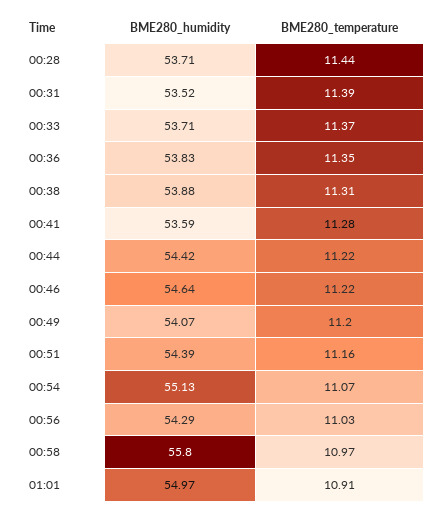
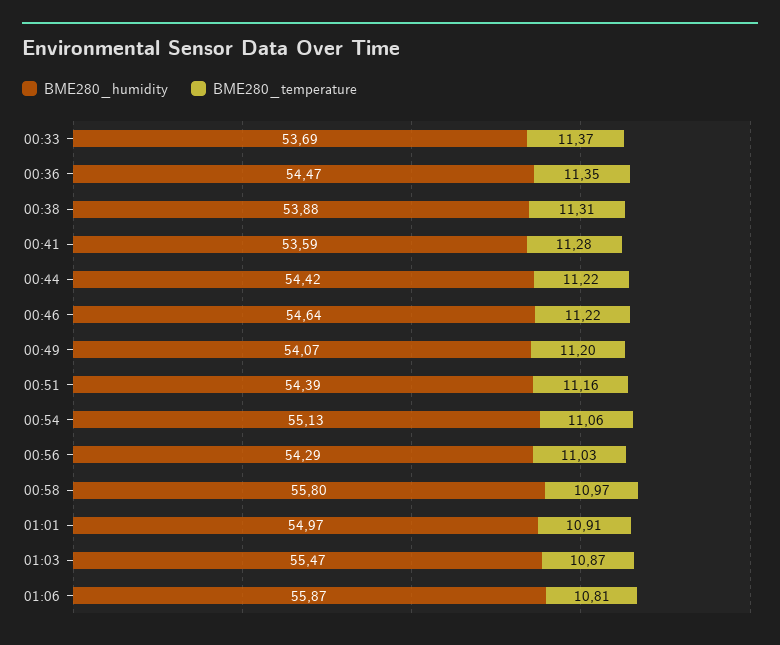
BME280_humidity, 00:28: 53.71 -> none
BME280_temperature, 00:28: 11.44 -> none
BME280_humidity, 00:31: 53.52 -> none
BME280_temperature, 00:31: 11.39 -> none
BME280_humidity, 00:33: 53.71 -> 53.69
BME280_humidity, 00:36: 53.83 -> 54.47
BME280_temperature, 00:54: 11.07 -> 11.06
BME280_humidity, 01:03: none -> 55.47
BME280_temperature, 01:03: none -> 10.87
BME280_humidity, 01:06: none -> 55.87
BME280_temperature, 01:06: none -> 10.81

